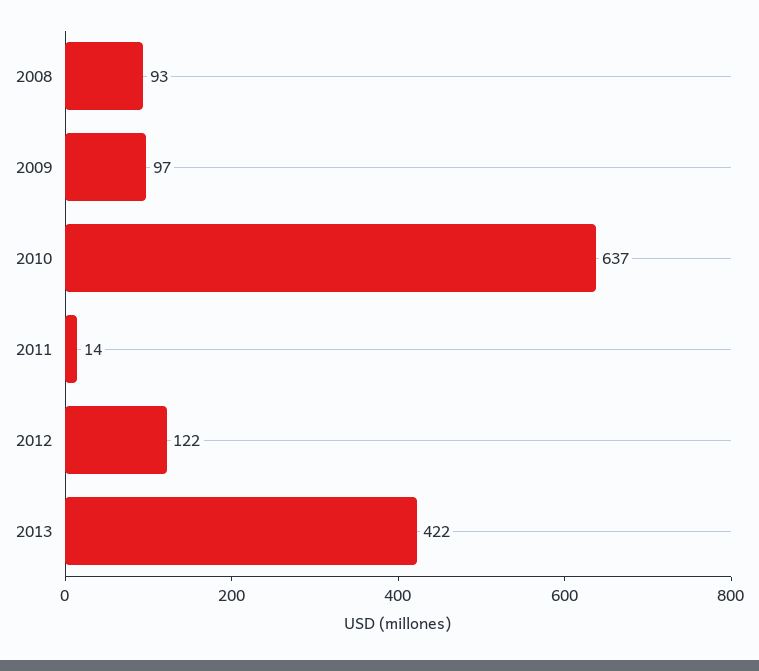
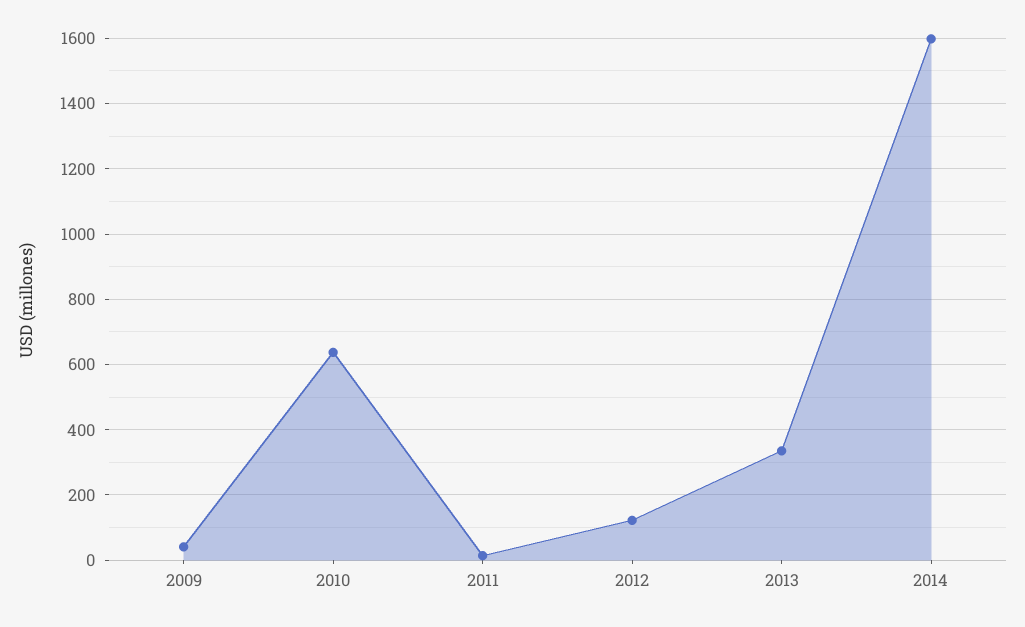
2008: 93 -> none
2009: 97 -> 40
2013: 422 -> 340
2014: none -> 1600

